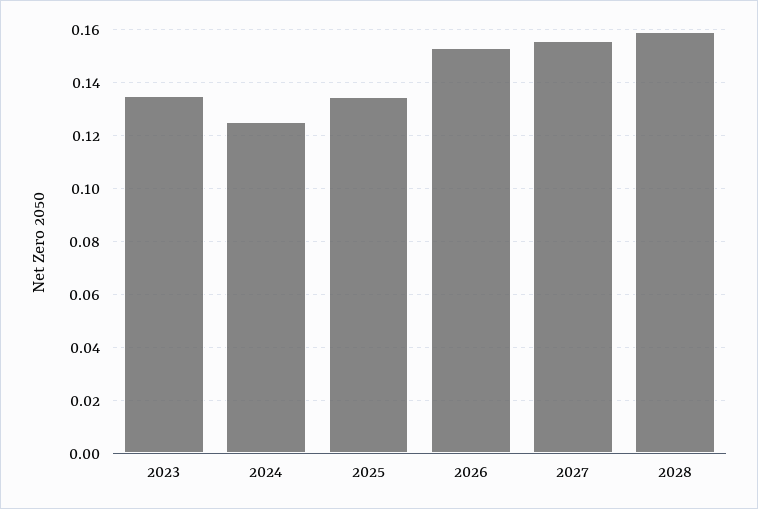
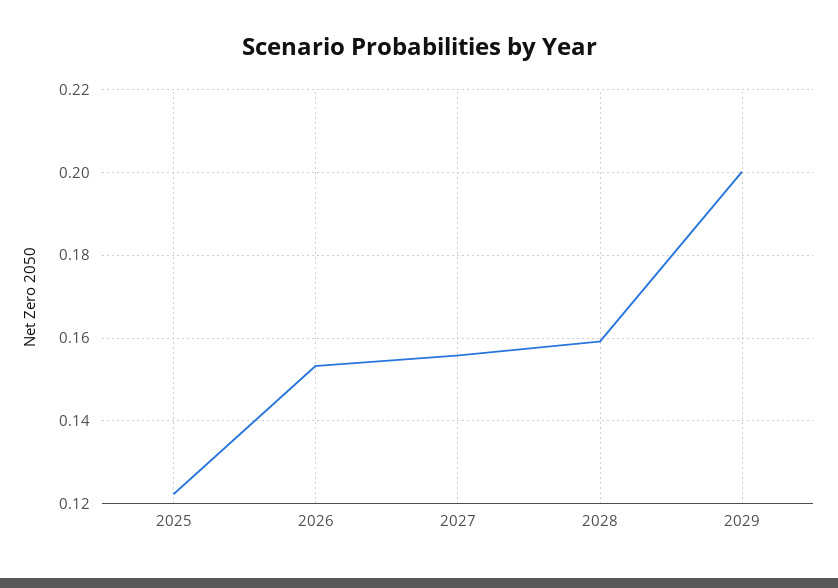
2023: 0.135 -> none
2024: 0.125 -> none
2025: 0.135 -> 0.122
2029: none -> 0.2

